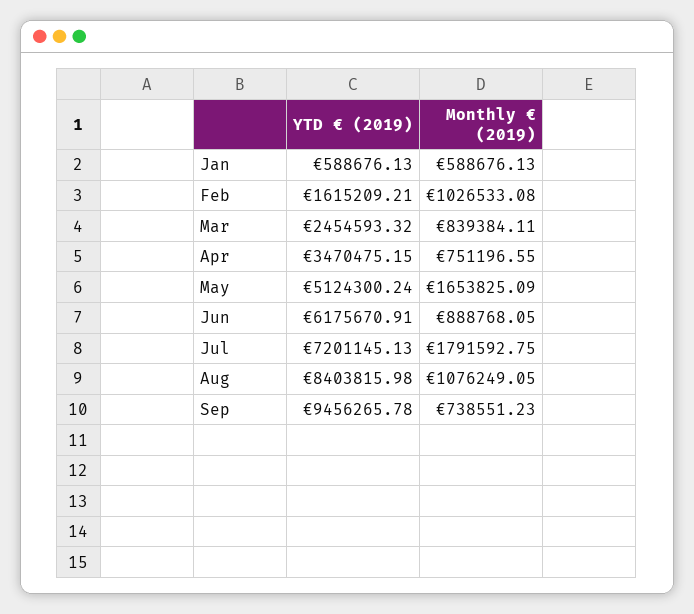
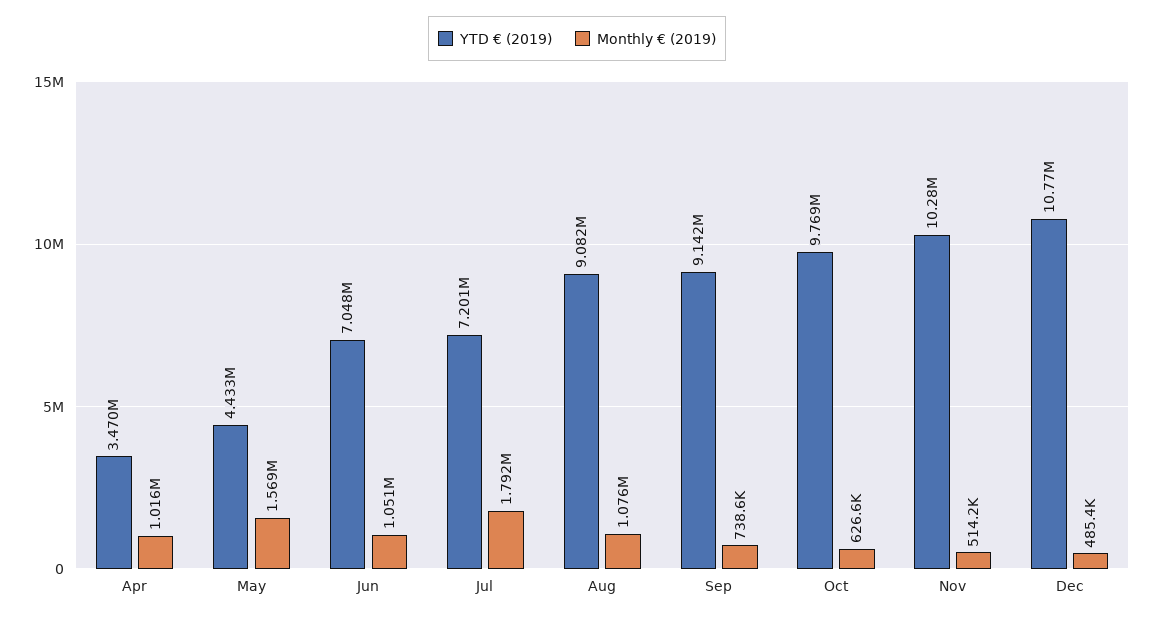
YTD € (2019), Jan: 588676.13 -> none
Monthly € (2019), Jan: 588676.13 -> none
YTD € (2019), Feb: 1615209.21 -> none
Monthly € (2019), Feb: 1026533.08 -> none
YTD € (2019), Mar: 2454593.32 -> none
Monthly € (2019), Mar: 839384.11 -> none
Monthly € (2019), Apr: 751196.55 -> 1016000
YTD € (2019), May: 5124300.24 -> 4433000
Monthly € (2019), May: 1653825.09 -> 1569000
YTD € (2019), Jun: 6175670.91 -> 7048000
Monthly € (2019), Jun: 888768.05 -> 1051000
YTD € (2019), Aug: 8403815.98 -> 9082000
YTD € (2019), Sep: 9456265.78 -> 9142000
YTD € (2019), Oct: none -> 9769000
Monthly € (2019), Oct: none -> 626600
YTD € (2019), Nov: none -> 10280000
Monthly € (2019), Nov: none -> 514200
YTD € (2019), Dec: none -> 10770000
Monthly € (2019), Dec: none -> 485400

